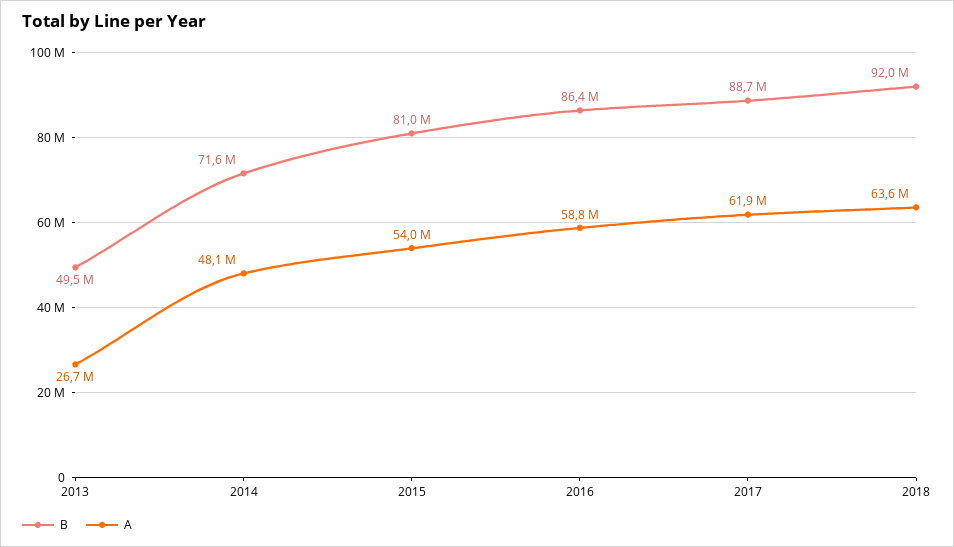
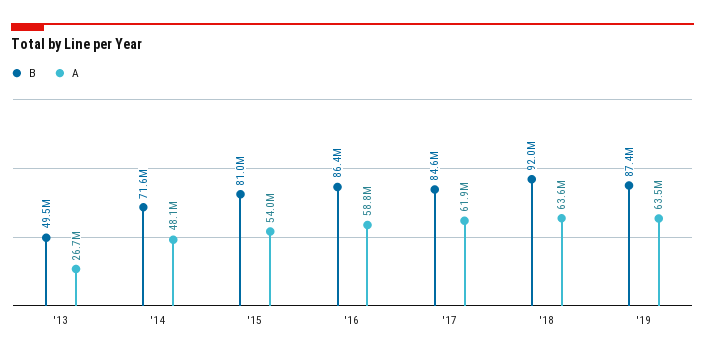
B, 2017: 88700000 -> 84600000
B, '19: none -> 87400000
A, '19: none -> 63500000

